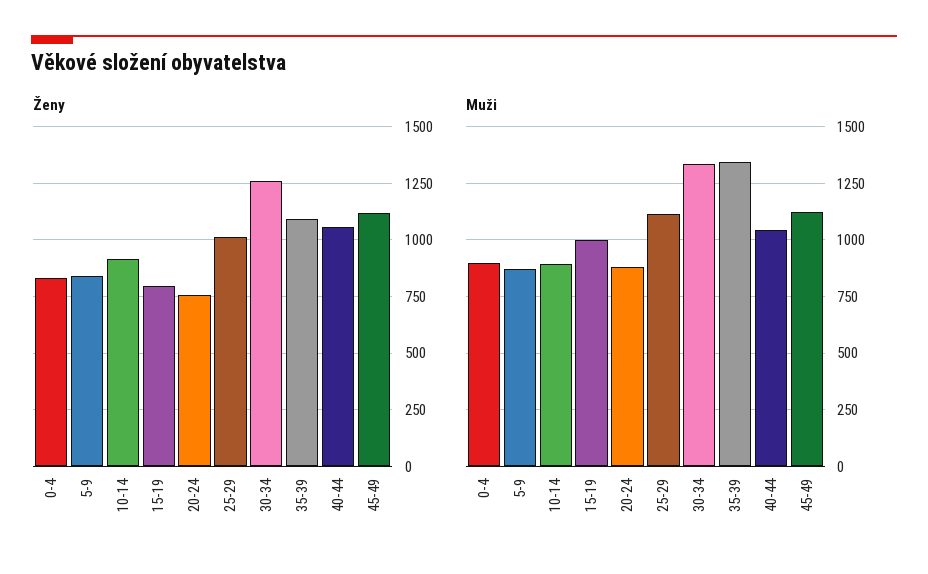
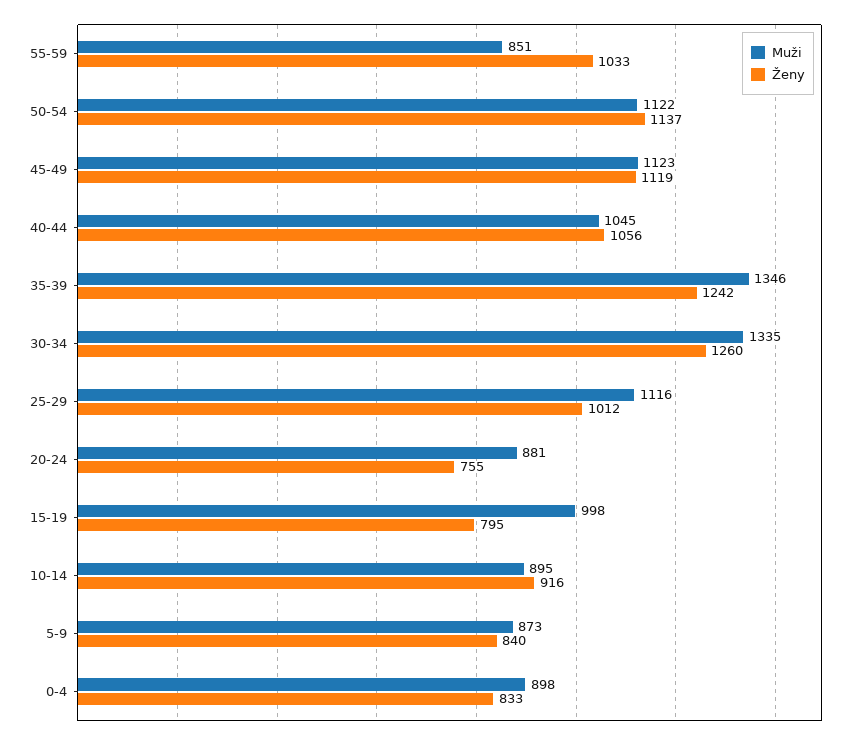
Ženy, 35-39: 1100 -> 1242
Muži, 55-59: none -> 851
Ženy, 55-59: none -> 1033
Muži, 50-54: none -> 1122
Ženy, 50-54: none -> 1137

